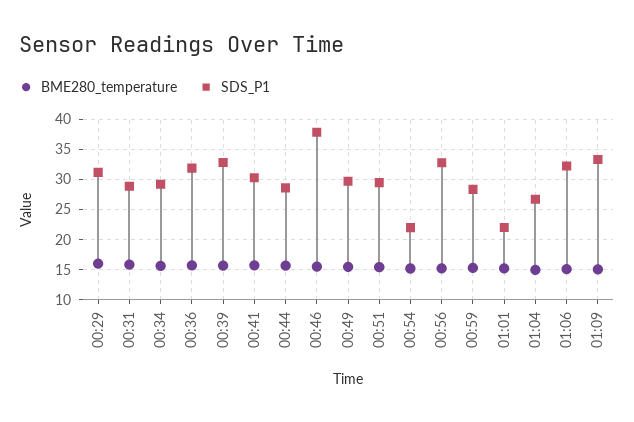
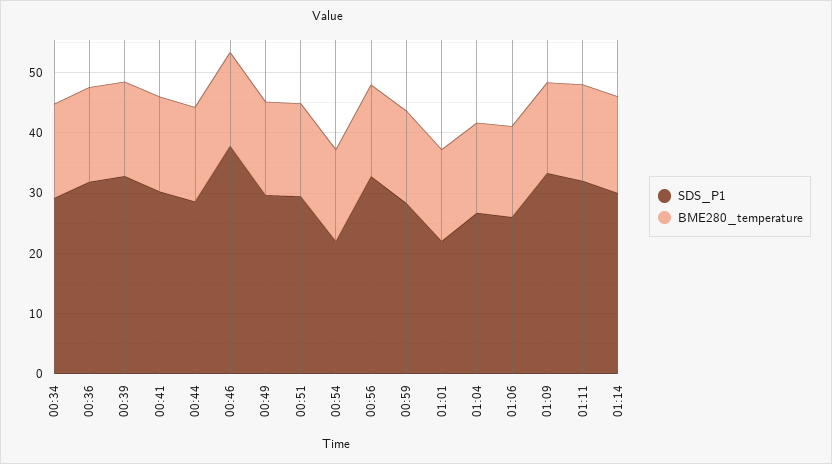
BME280_temperature, 00:29: 16 -> none
SDS_P1, 00:29: 31 -> none
BME280_temperature, 00:31: 16 -> none
SDS_P1, 00:31: 29 -> none
SDS_P1, 01:06: 32 -> 26
SDS_P1, 01:11: none -> 32
BME280_temperature, 01:11: none -> 16
SDS_P1, 01:14: none -> 30
BME280_temperature, 01:14: none -> 16

